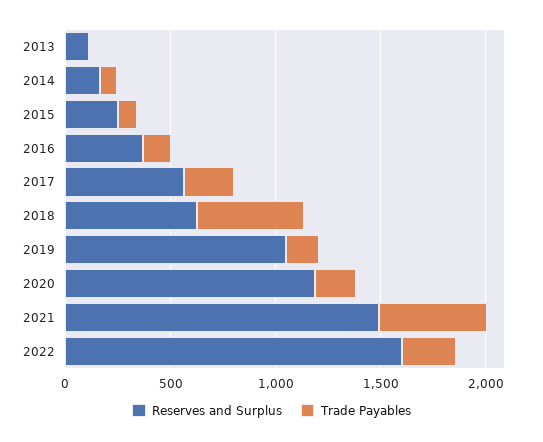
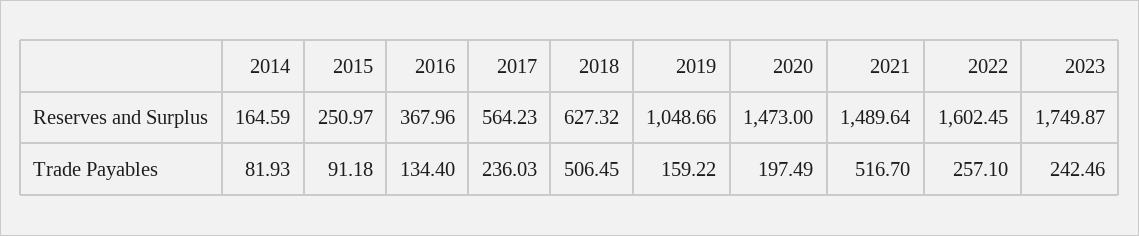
Reserves and Surplus, 2013: 100 -> none
Trade Payables, 2013: 0 -> none
Reserves and Surplus, 2020: 1200 -> 1473
Reserves and Surplus, 2023: none -> 1749.87
Trade Payables, 2023: none -> 242.46

